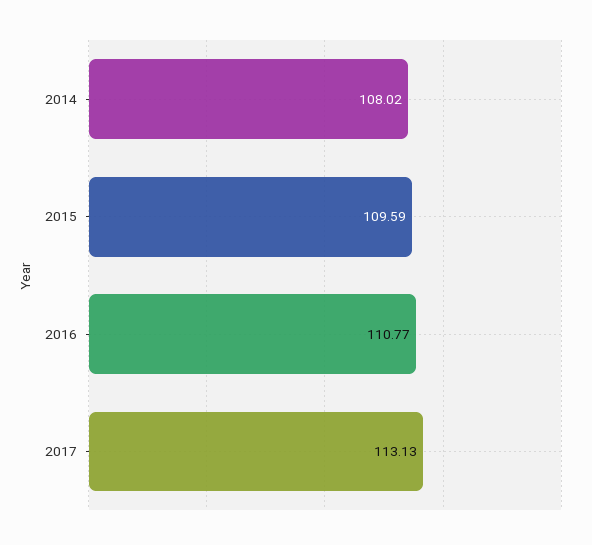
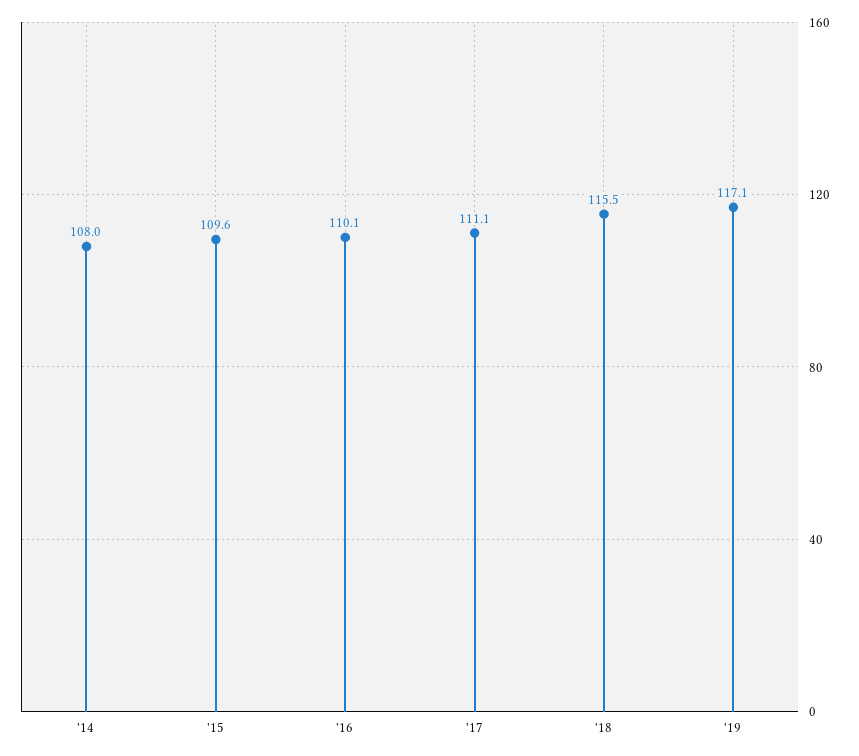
2016: 110.77 -> 110.1
2017: 113.13 -> 111.1
'18: none -> 115.5
'19: none -> 117.1

